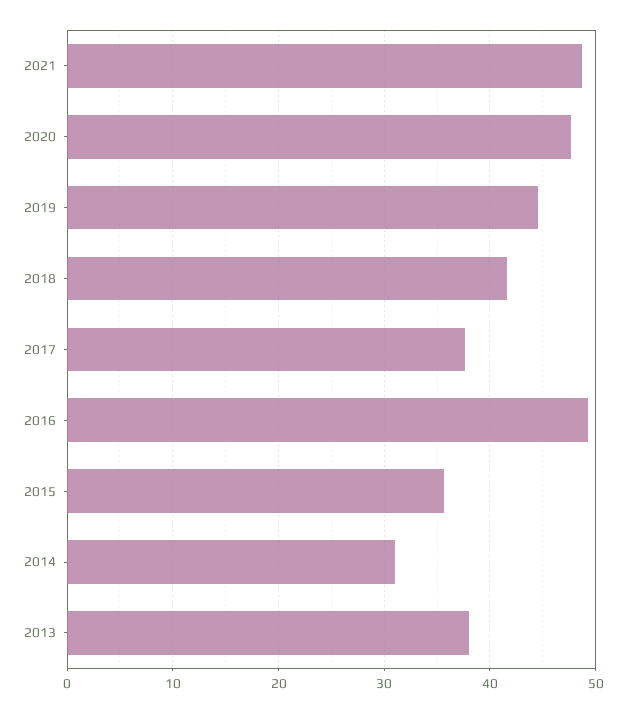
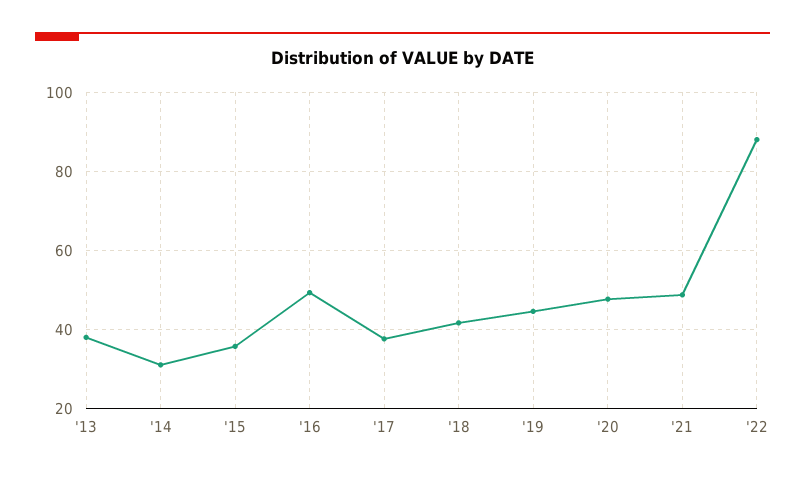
'22: none -> 88

